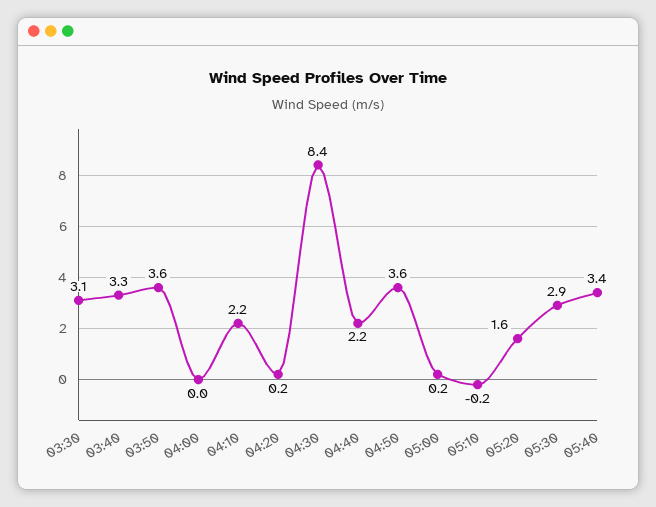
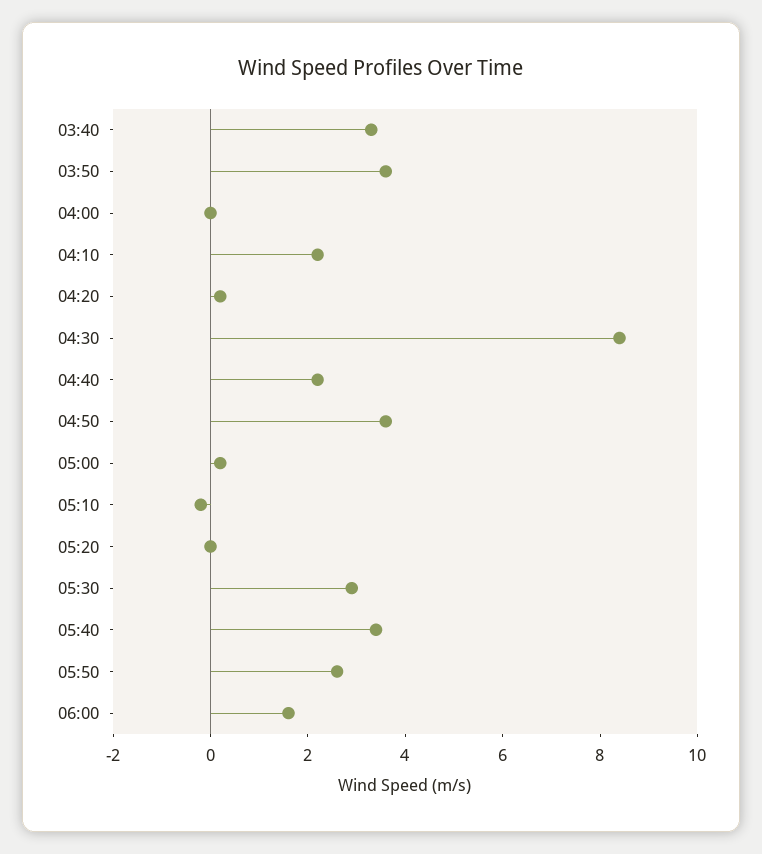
03:30: 3.1 -> none
05:20: 1.6 -> 0
05:50: none -> 2.5
06:00: none -> 1.5

